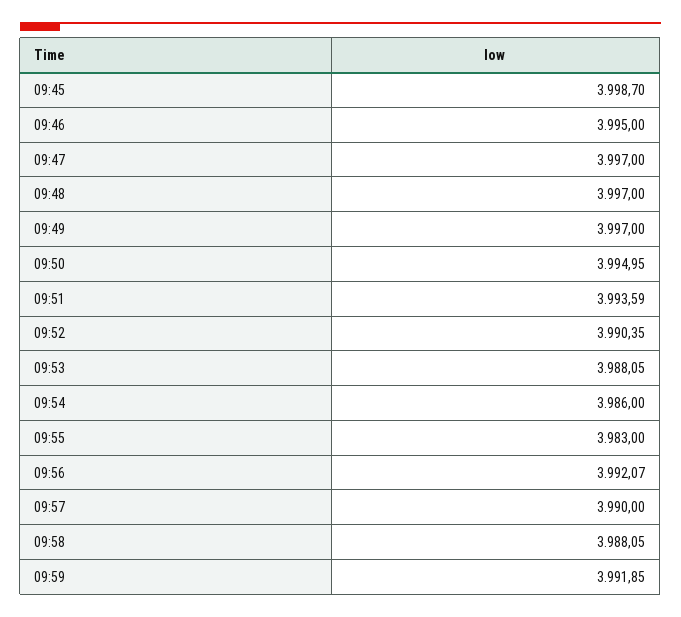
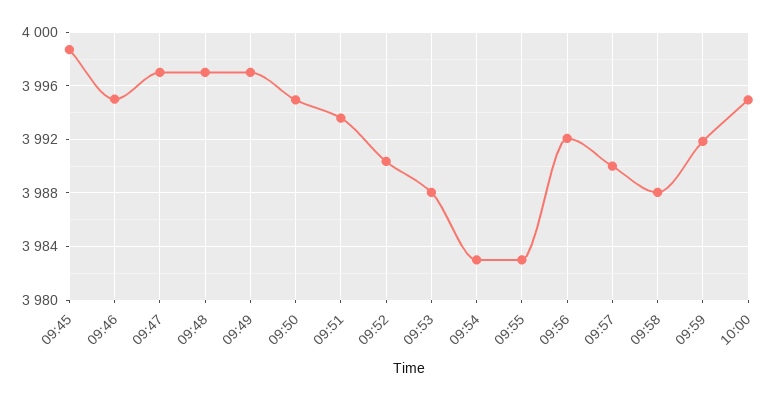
09:54: 3986 -> 3983
10:00: none -> 3995

